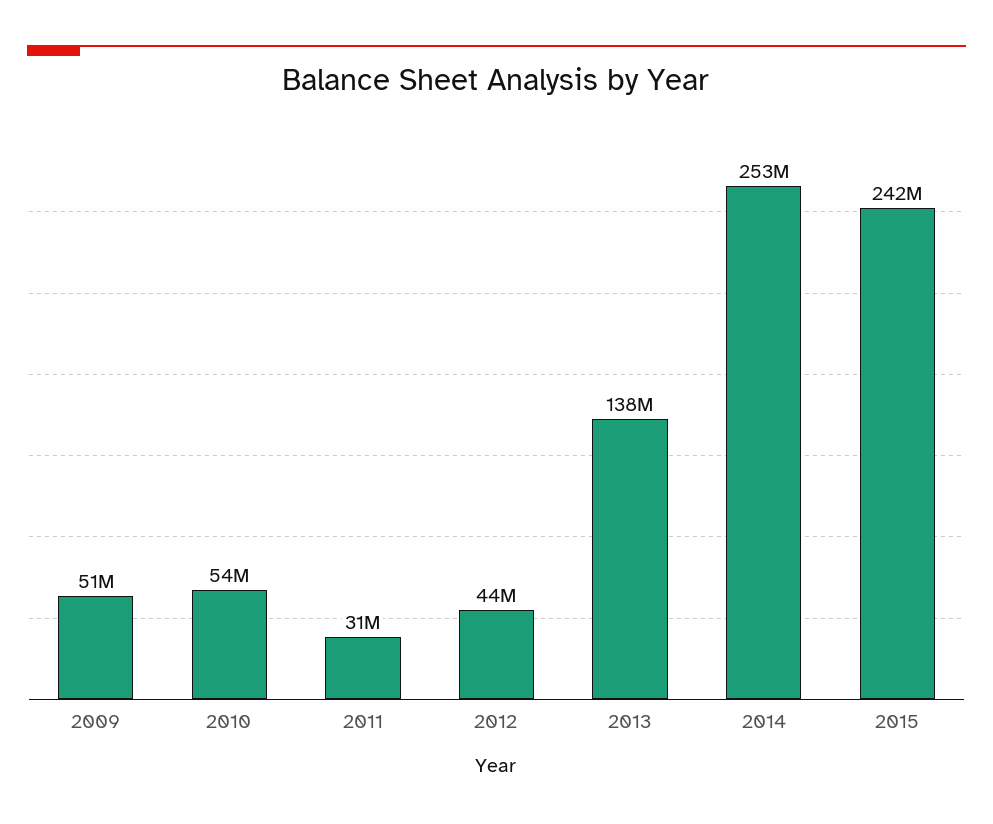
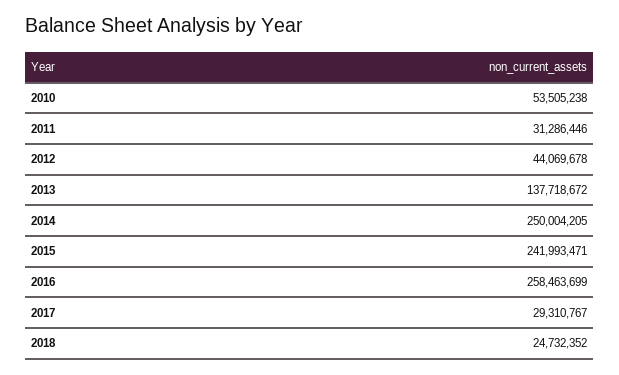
2009: 51000000 -> none
2014: 253000000 -> 250004205
2016: none -> 258463699
2017: none -> 29310767
2018: none -> 24732352

